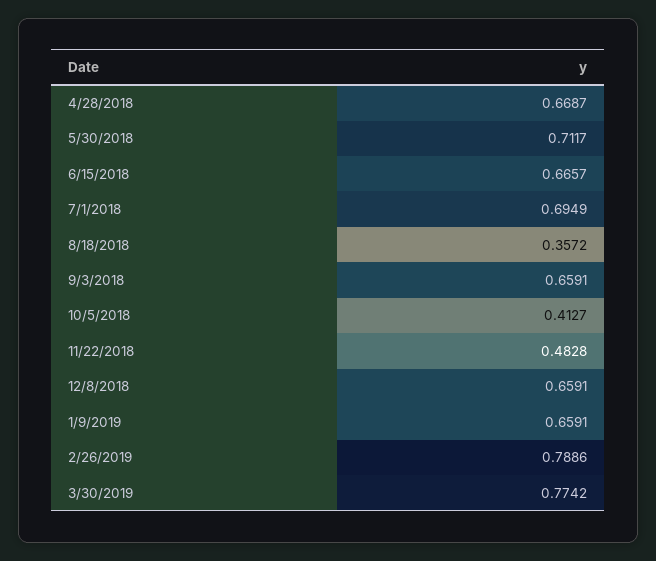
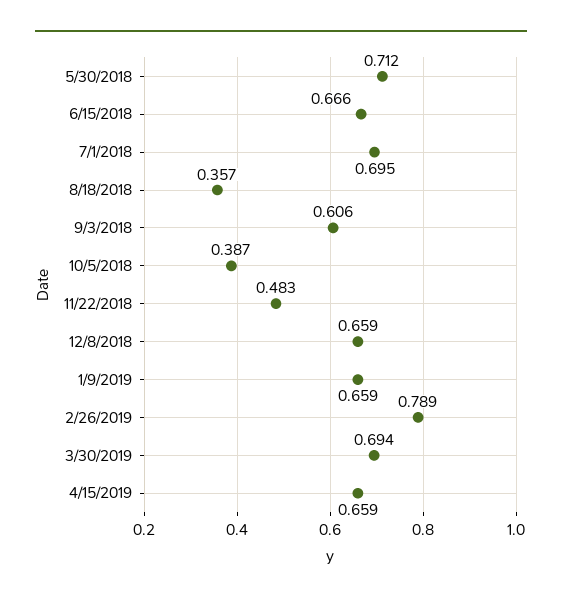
4/28/2018: 0.6687 -> none
9/3/2018: 0.6591 -> 0.606
10/5/2018: 0.4127 -> 0.387
3/30/2019: 0.7742 -> 0.694
4/15/2019: none -> 0.659

